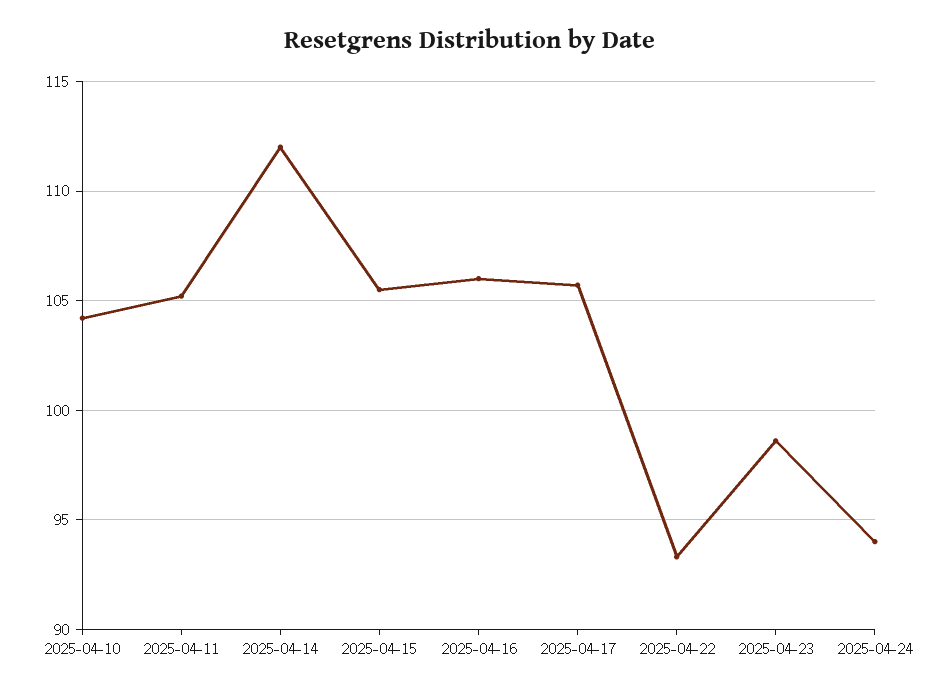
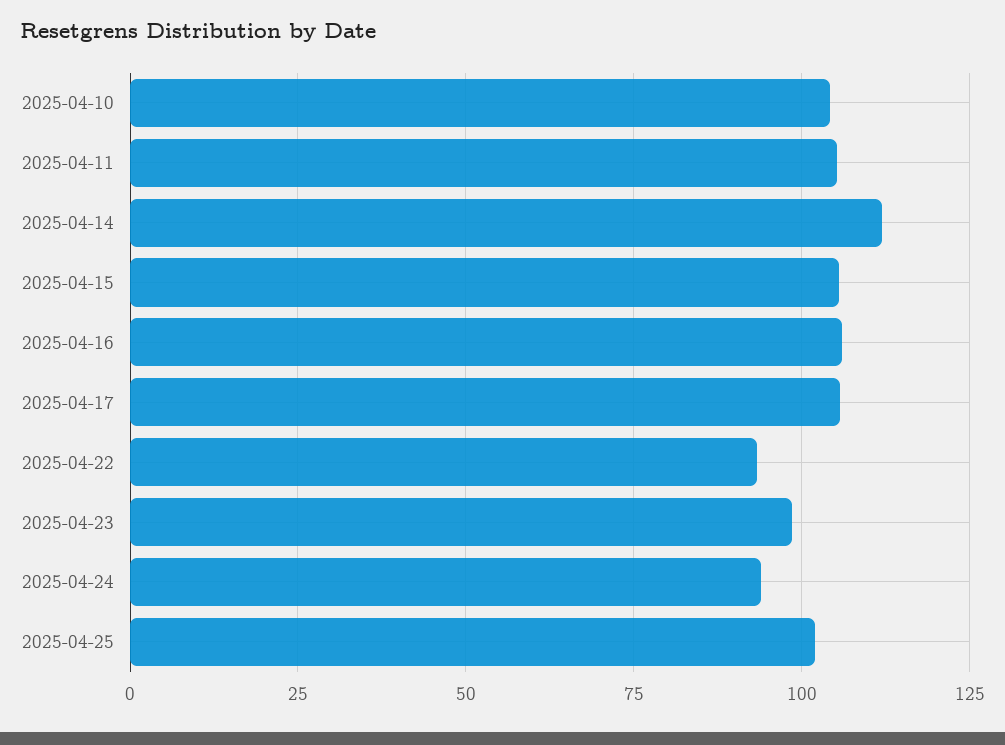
2025-04-25: none -> 102.5

